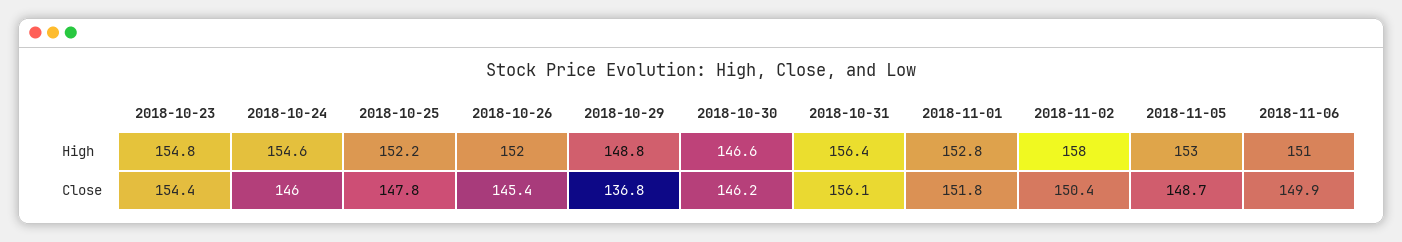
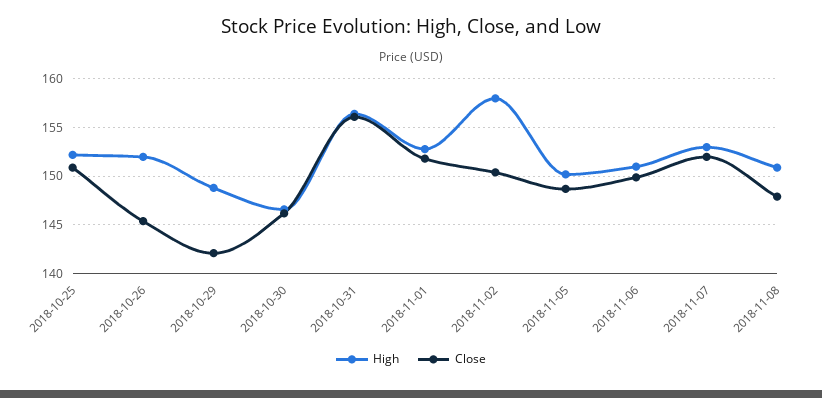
High, 2018-10-23: 154.8 -> none
High, 2018-10-24: 154.6 -> none
High, 2018-11-05: 153 -> 150
Close, 2018-10-23: 154.4 -> none
Close, 2018-10-24: 146 -> none
Close, 2018-10-25: 147.8 -> 151
Close, 2018-10-29: 136.8 -> 142
High, 2018-11-07: none -> 153
Close, 2018-11-07: none -> 152
High, 2018-11-08: none -> 151
Close, 2018-11-08: none -> 148

